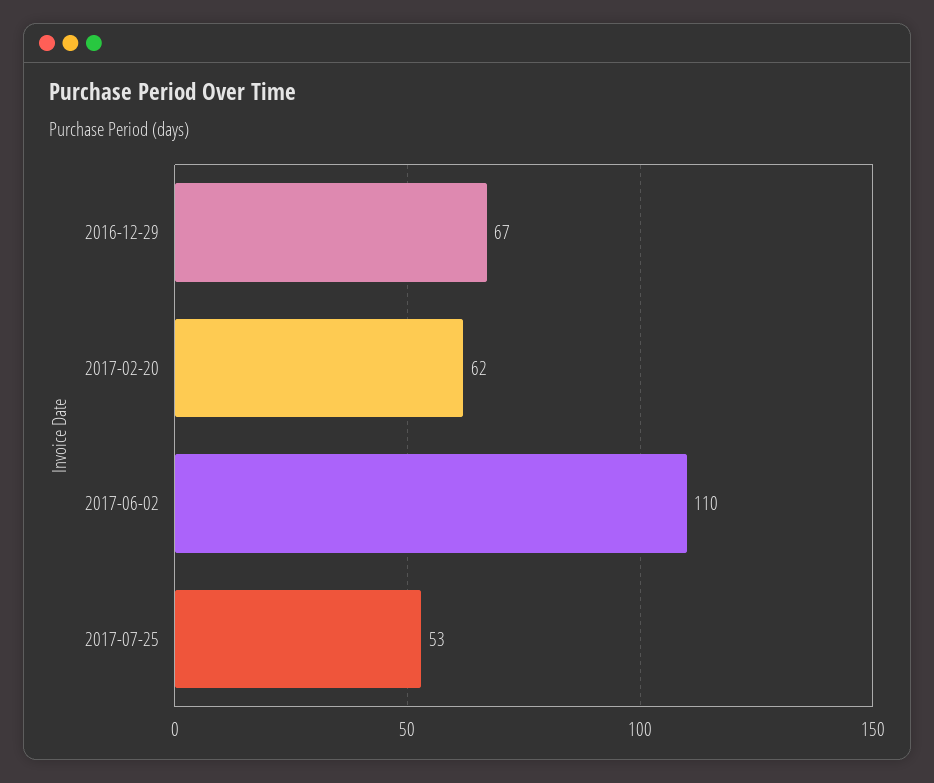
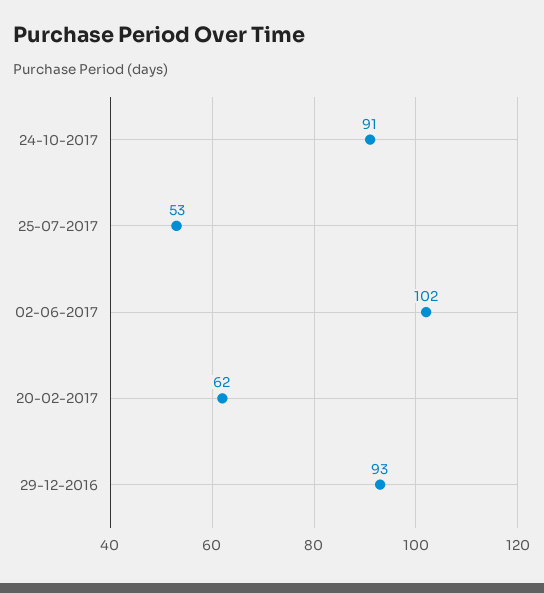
2016-12-29: 67 -> 93
2017-06-02: 110 -> 102
24-10-2017: none -> 91

